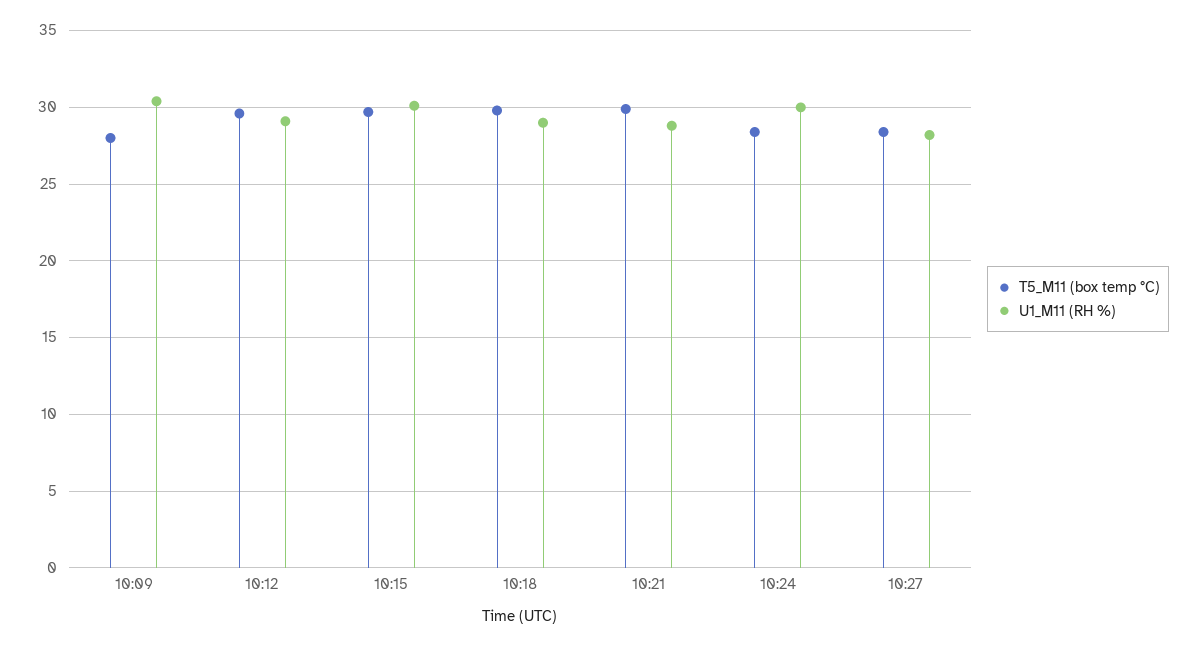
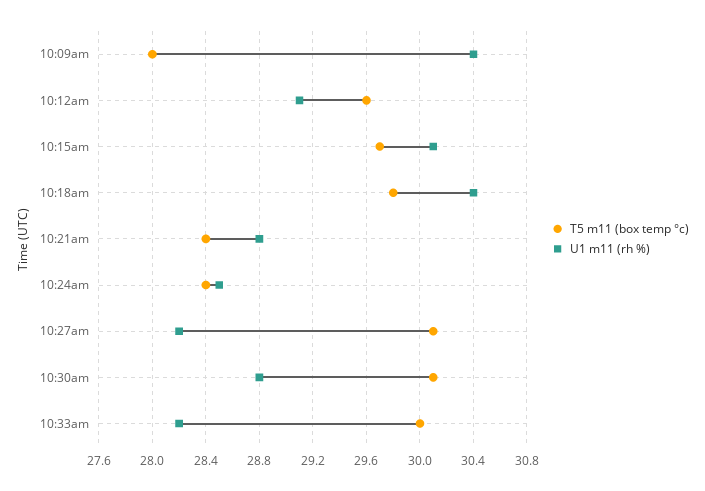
U1_M11 (RH %), 10:18: 29 -> 30.4
T5_M11 (box temp °C), 10:21: 30 -> 28.4
U1_M11 (RH %), 10:24: 30 -> 28.5
T5_M11 (box temp °C), 10:27: 28.5 -> 30.1
T5_M11 (box temp °C), 10:30am: none -> 30.1
U1_M11 (RH %), 10:30am: none -> 28.8
T5_M11 (box temp °C), 10:33am: none -> 30
U1_M11 (RH %), 10:33am: none -> 28.2

